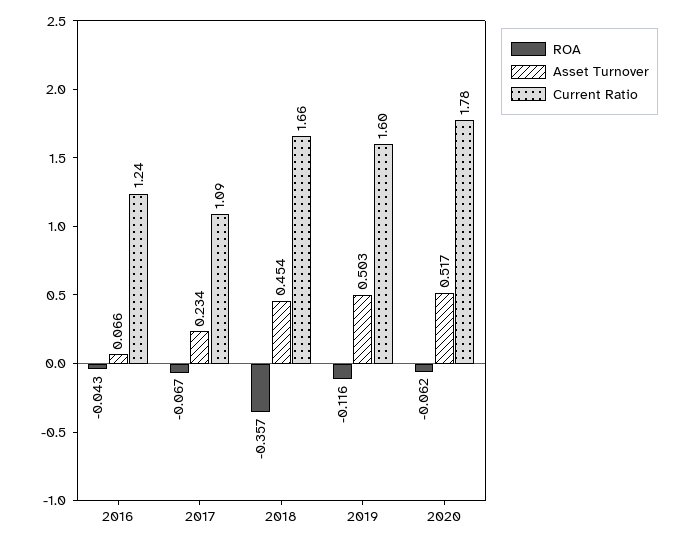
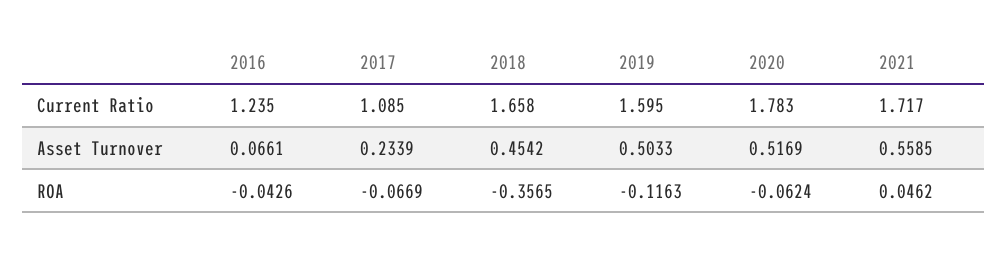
Current Ratio, 2021: none -> 1.717
Asset Turnover, 2021: none -> 0.5585
ROA, 2021: none -> 0.0462

